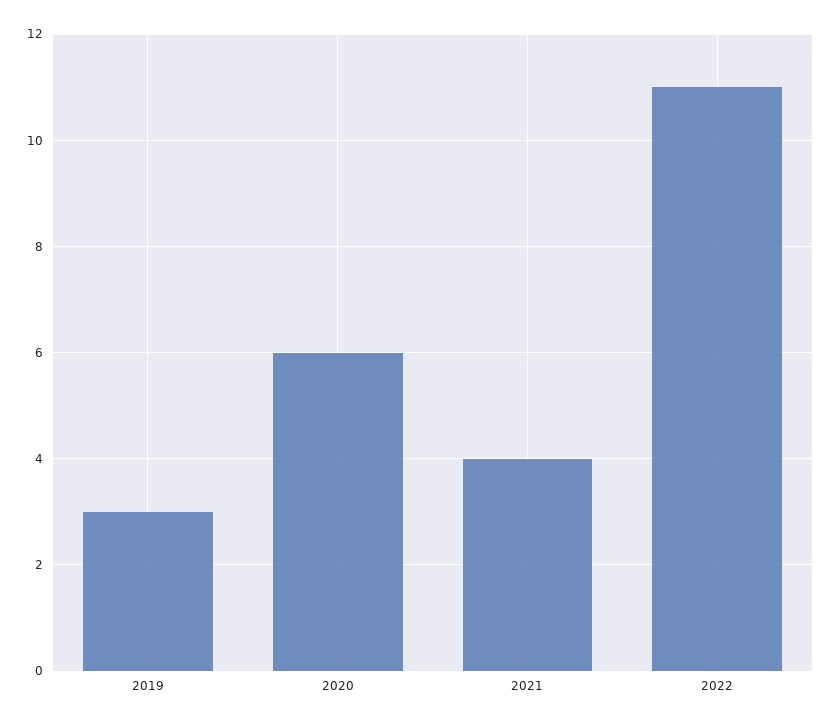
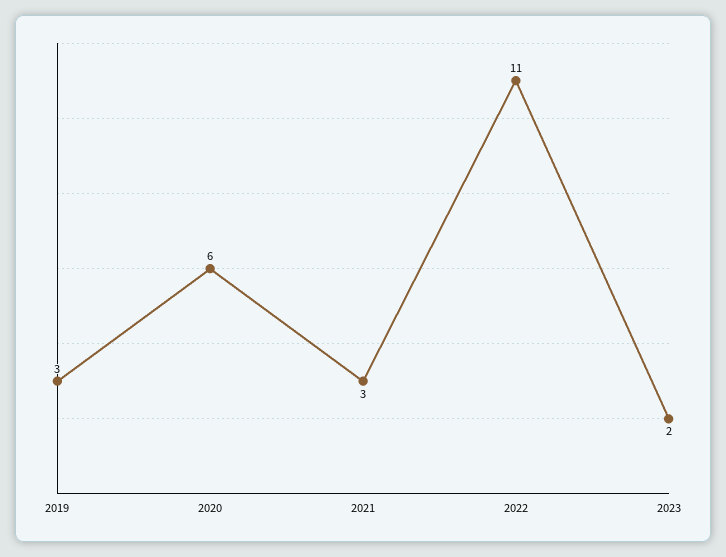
2021: 4 -> 3
2023: none -> 2

